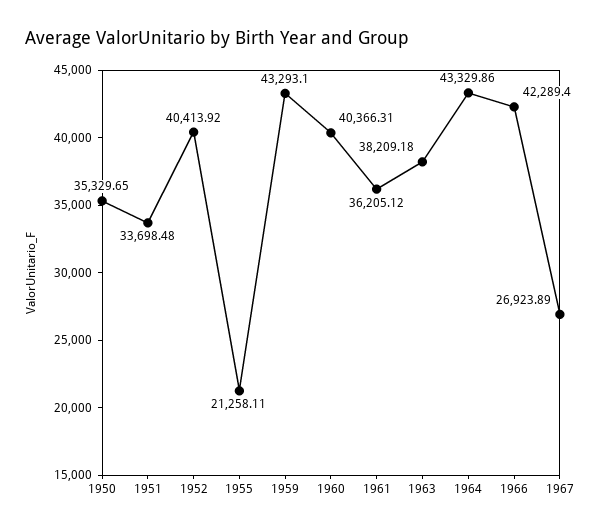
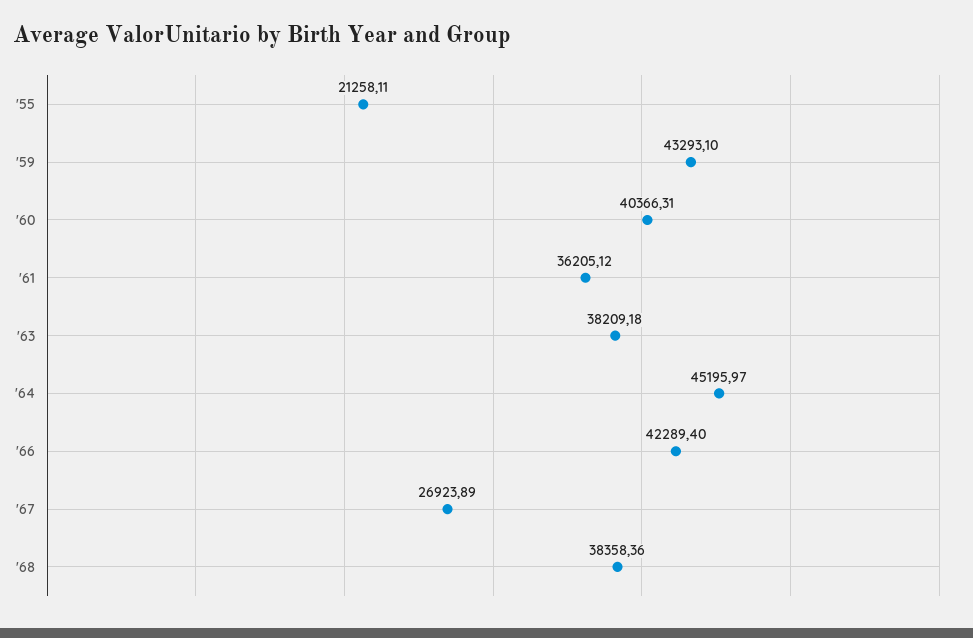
1950: 35329.65 -> none
1951: 33698.48 -> none
1952: 40413.92 -> none
1964: 43329.86 -> 45195.97
'68: none -> 38358.36

